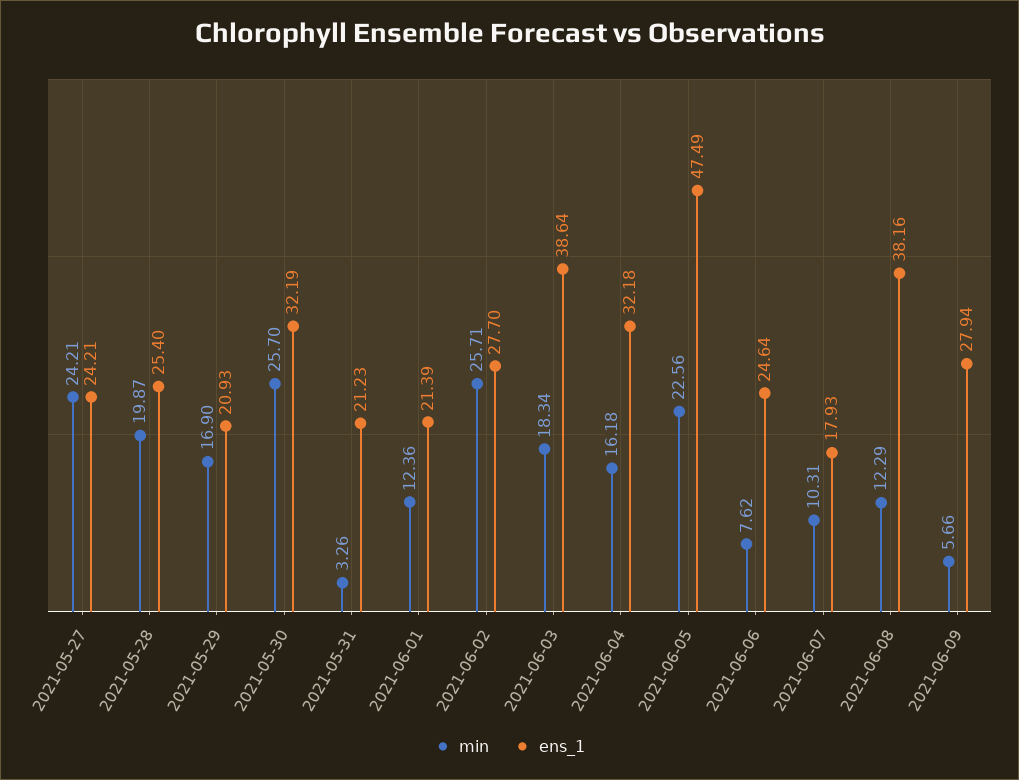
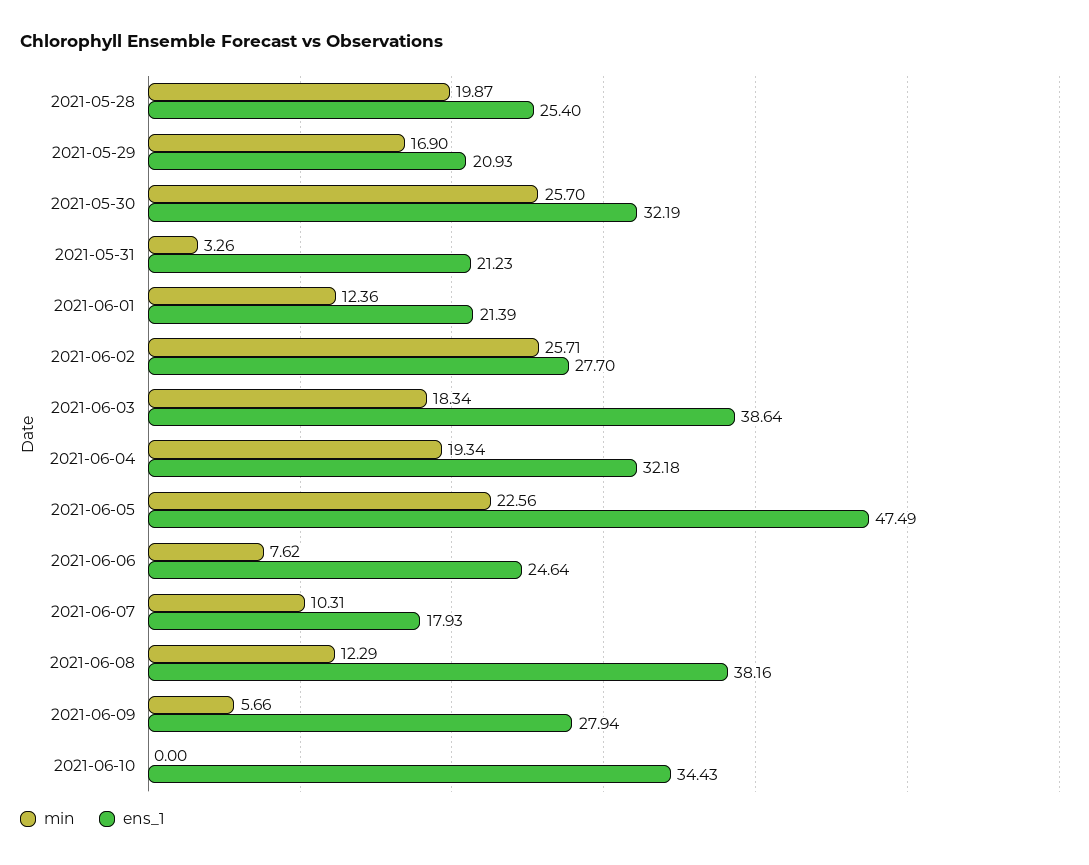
min, 2021-05-27: 24.21 -> none
ens_1, 2021-05-27: 24.21 -> none
min, 2021-06-04: 16.18 -> 19.34
min, 2021-06-10: none -> 0
ens_1, 2021-06-10: none -> 34.43

